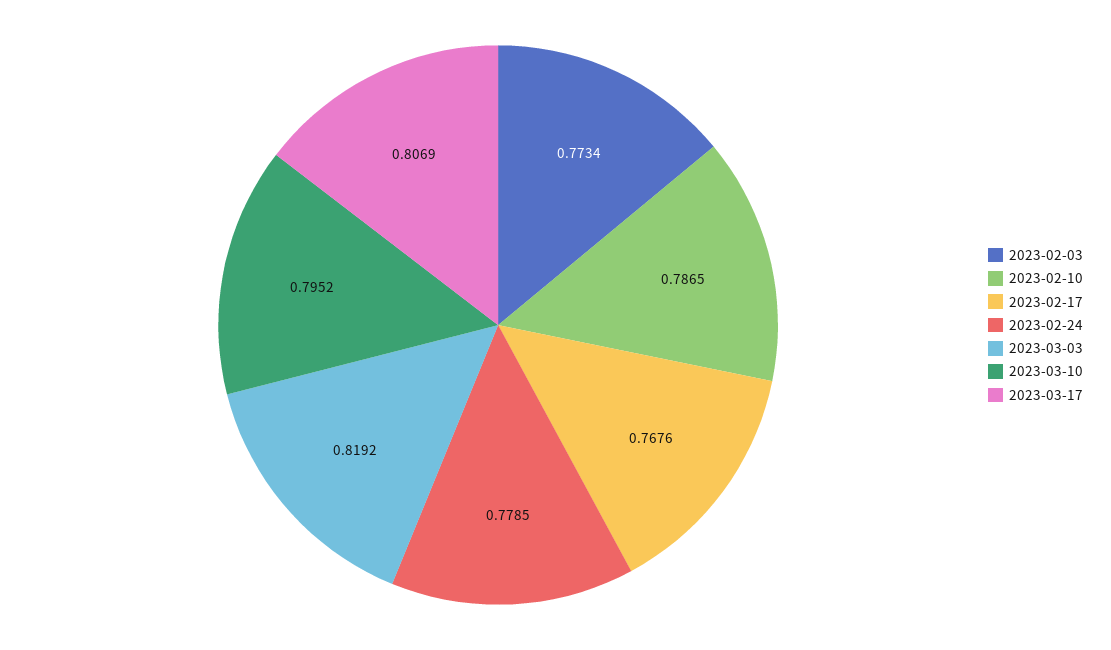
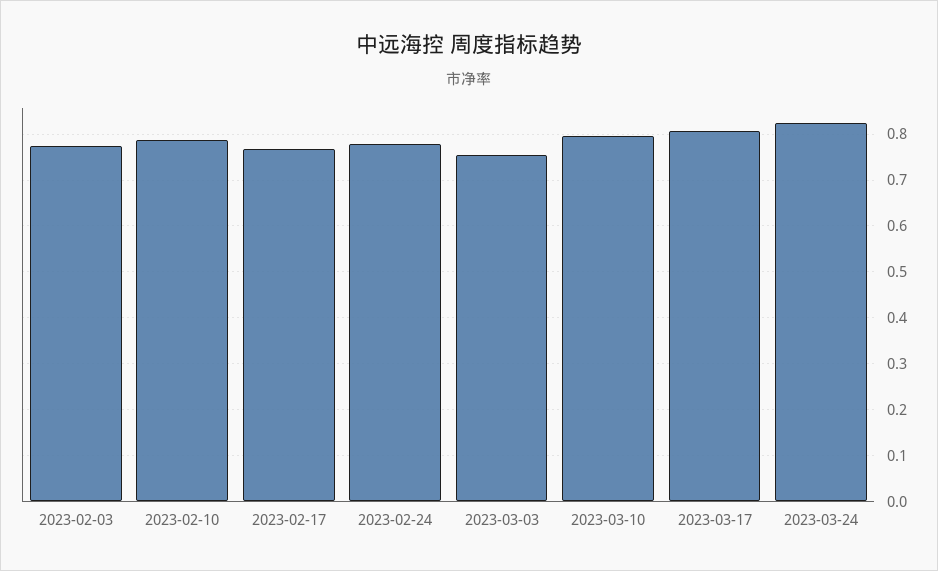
2023-03-03: 0.8192 -> 0.76
2023-03-24: none -> 0.82

